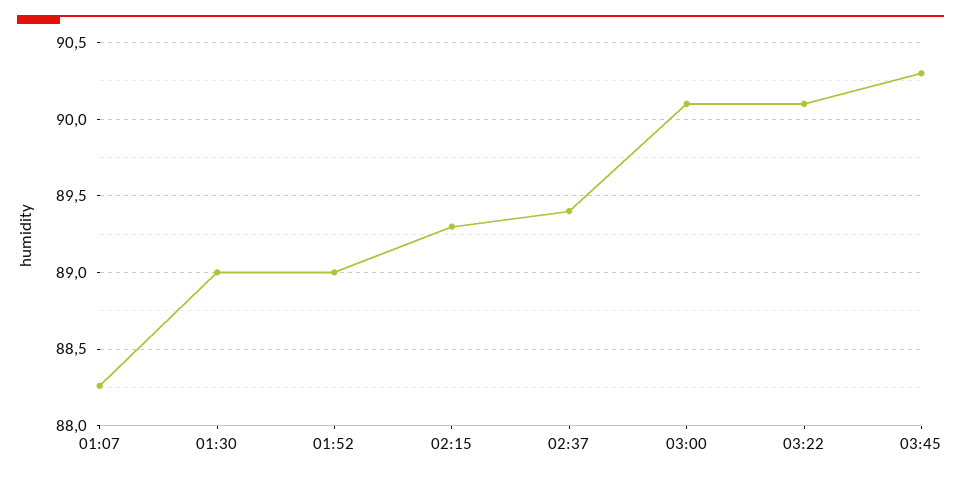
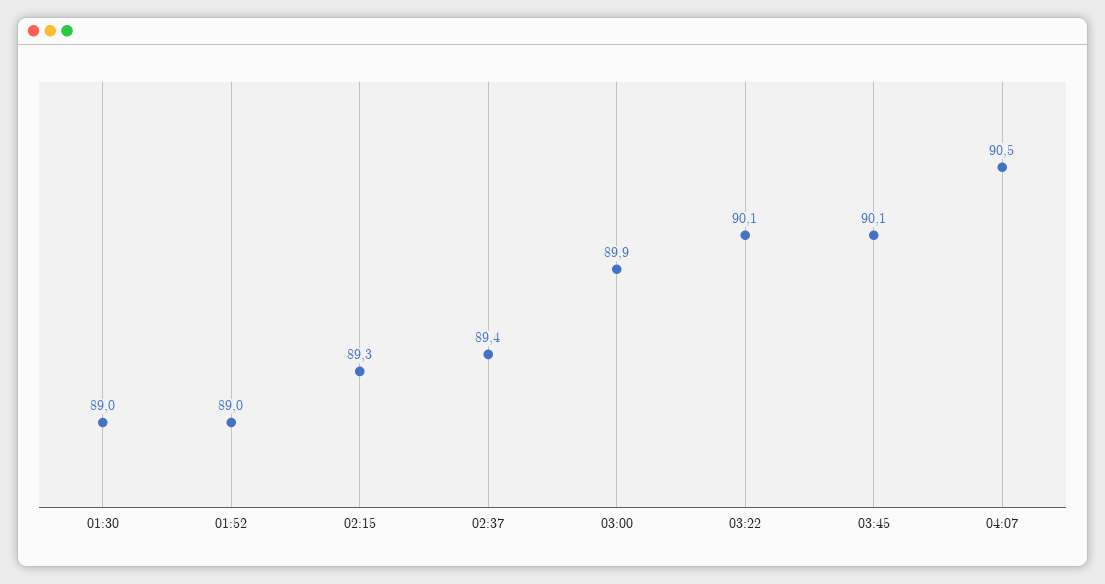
01:07: 88.25 -> none
03:00: 90.1 -> 89.9
03:45: 90.3 -> 90.1
04:07: none -> 90.5

